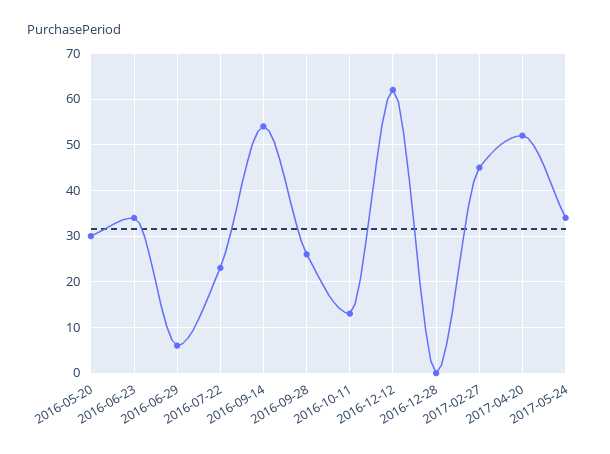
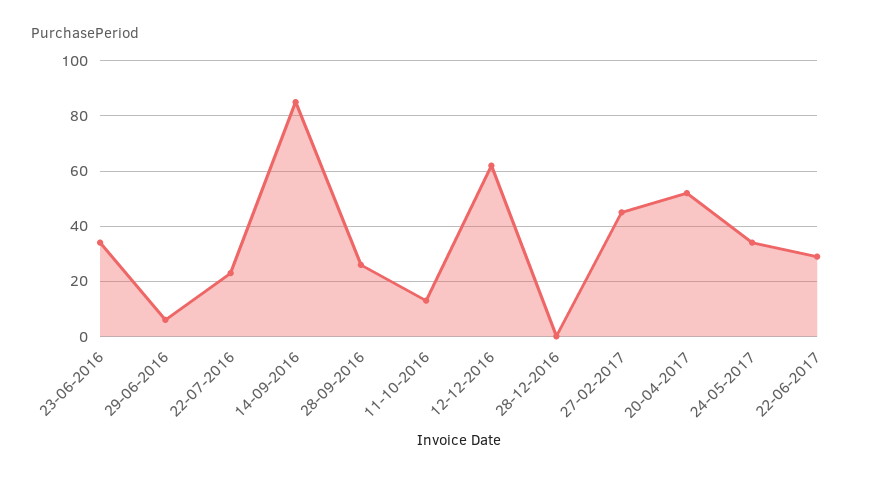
2016-05-20: 30 -> none
2016-09-14: 55 -> 85
22-06-2017: none -> 30

